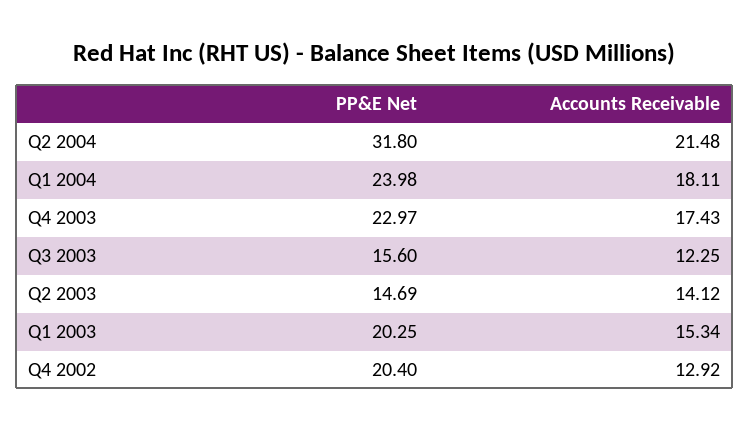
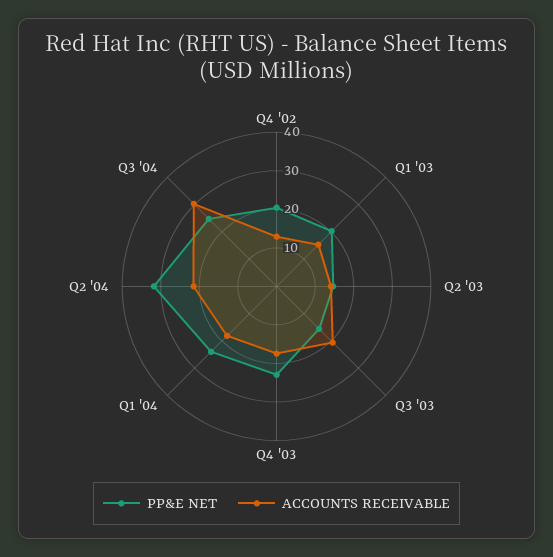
Accounts Receivable, Q3 2003: 12.25 -> 20
PP&E Net, Q3 '04: none -> 25
Accounts Receivable, Q3 '04: none -> 30

